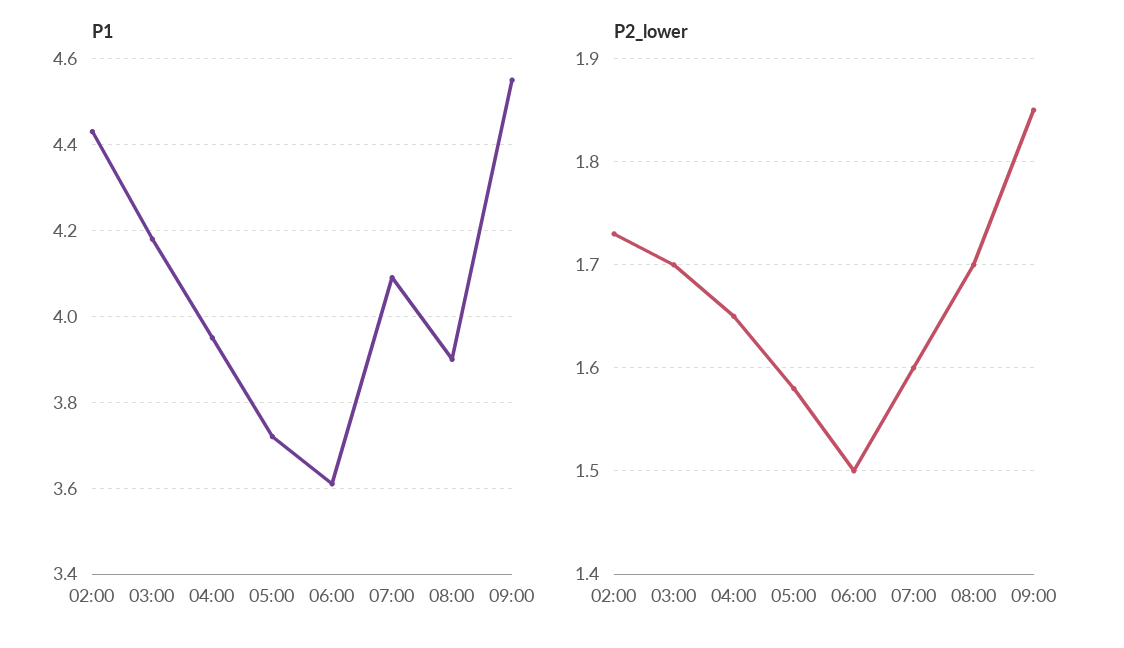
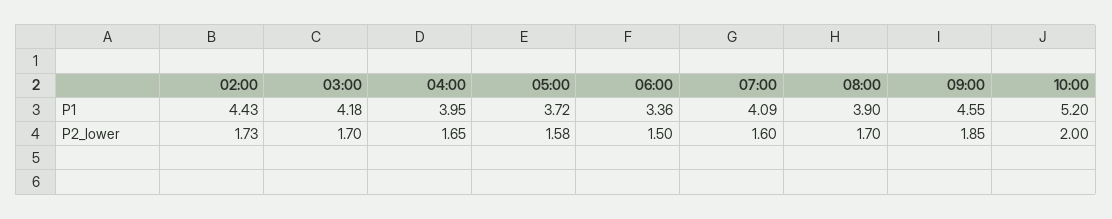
P1, 06:00: 3.6 -> 3.36
P1, 10:00: none -> 5.2
P2_lower, 10:00: none -> 2

